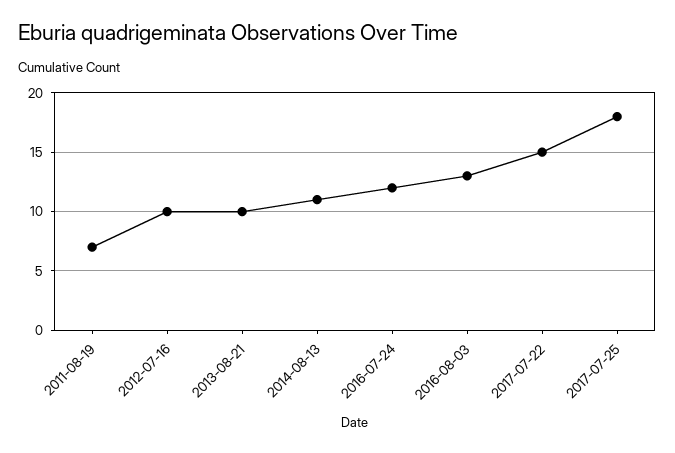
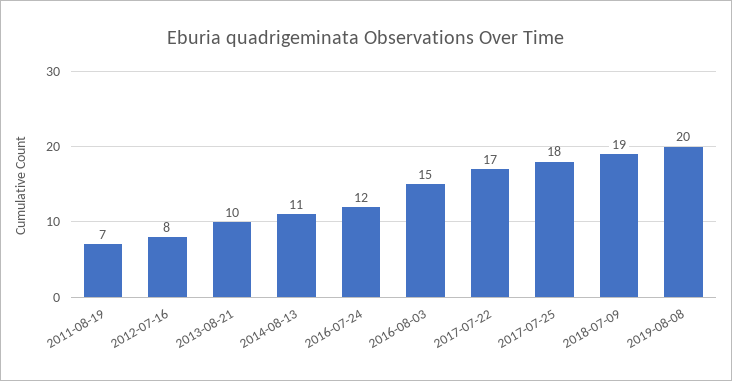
2012-07-16: 10 -> 8
2016-08-03: 13 -> 15
2017-07-22: 15 -> 17
2018-07-09: none -> 19
2019-08-08: none -> 20

